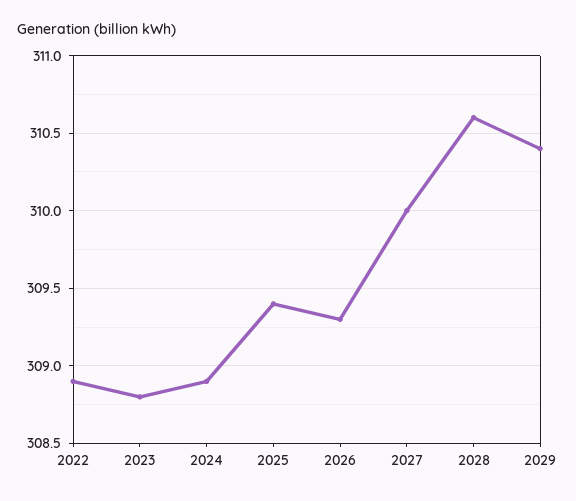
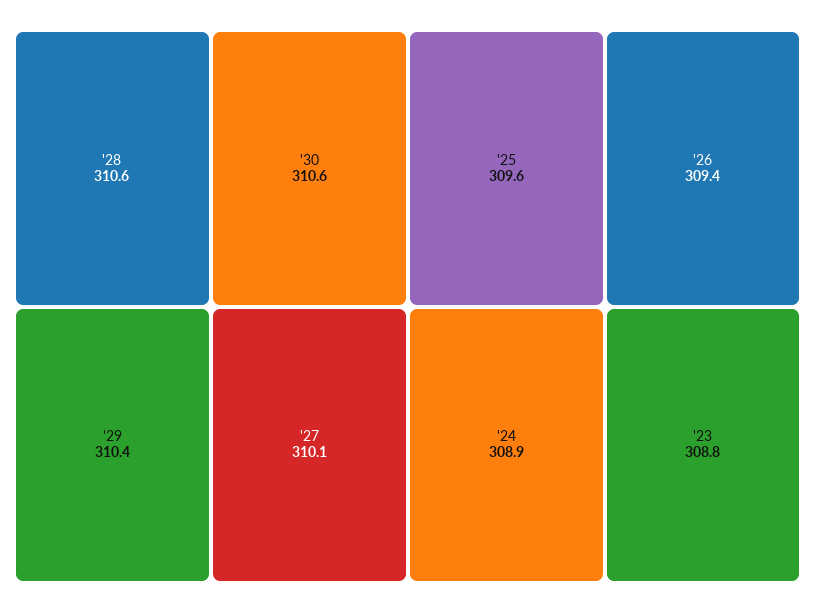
2022: 308.9 -> none
2025: 309.4 -> 309.6
2026: 309.3 -> 309.4
2027: 310 -> 310.1
'30: none -> 310.6

